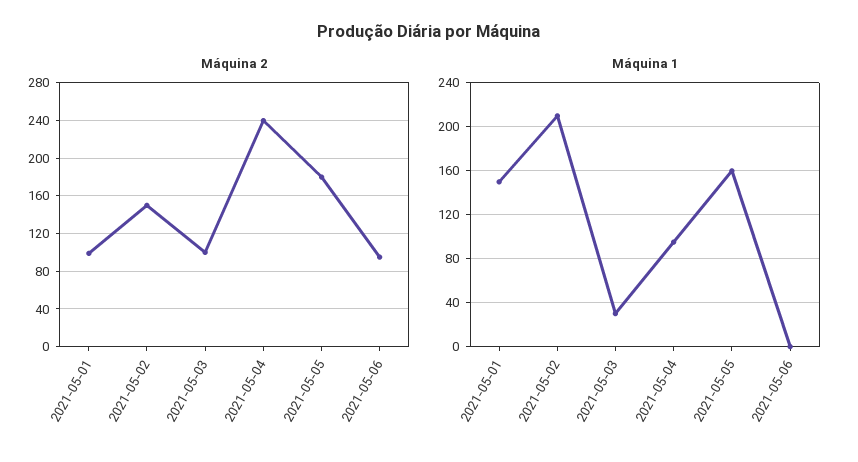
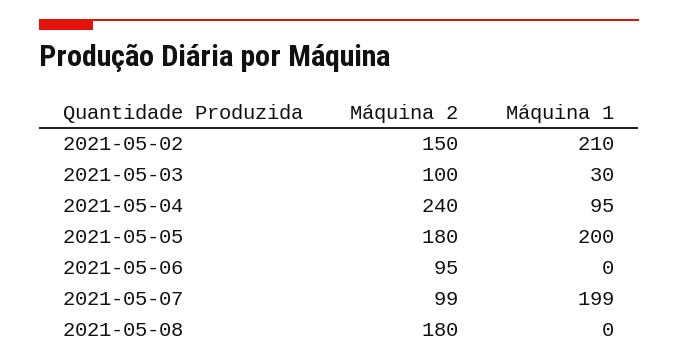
Máquina 2, 2021-05-01: 100 -> none
Máquina 1, 2021-05-01: 150 -> none
Máquina 1, 2021-05-05: 160 -> 200
Máquina 2, 2021-05-07: none -> 99
Máquina 1, 2021-05-07: none -> 199
Máquina 2, 2021-05-08: none -> 180
Máquina 1, 2021-05-08: none -> 0

